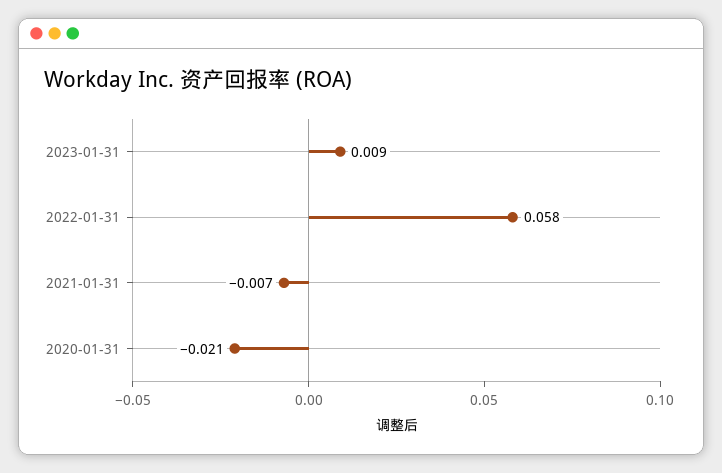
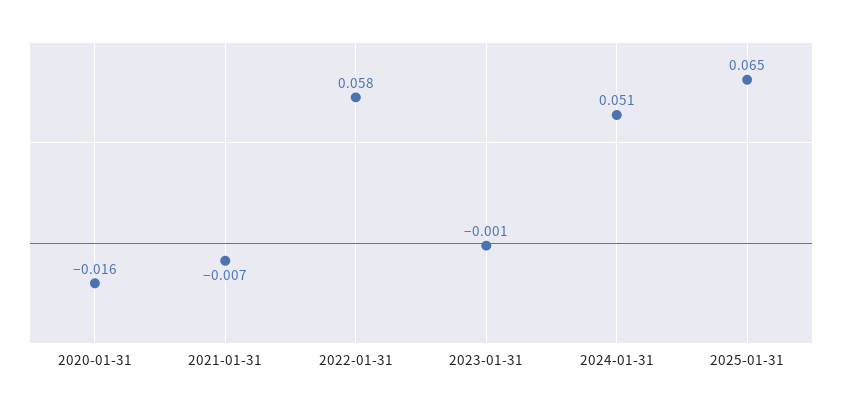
2023-01-31: 0.009 -> -0.001
2020-01-31: -0.021 -> -0.016
2024-01-31: none -> 0.051
2025-01-31: none -> 0.065

